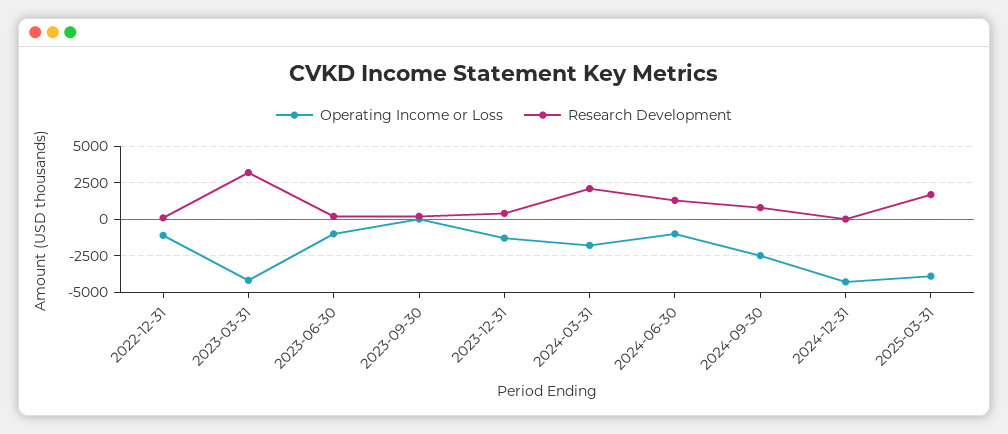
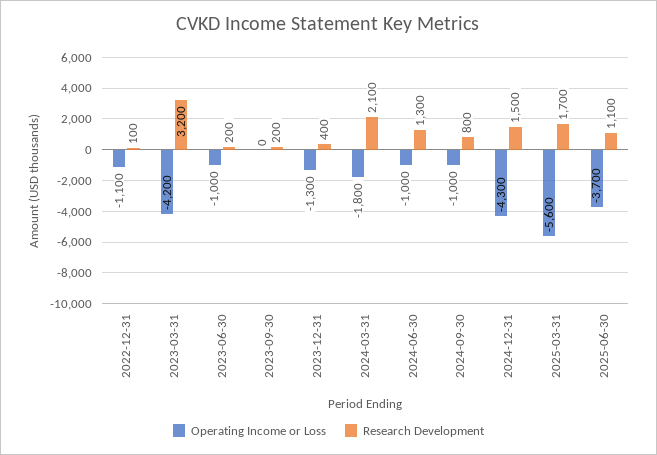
Operating Income or Loss, 2024-09-30: -2500 -> -1000
Research Development, 2024-12-31: 0 -> 1500
Operating Income or Loss, 2025-03-31: -4000 -> -5600
Operating Income or Loss, 2025-06-30: none -> -3700
Research Development, 2025-06-30: none -> 1100

